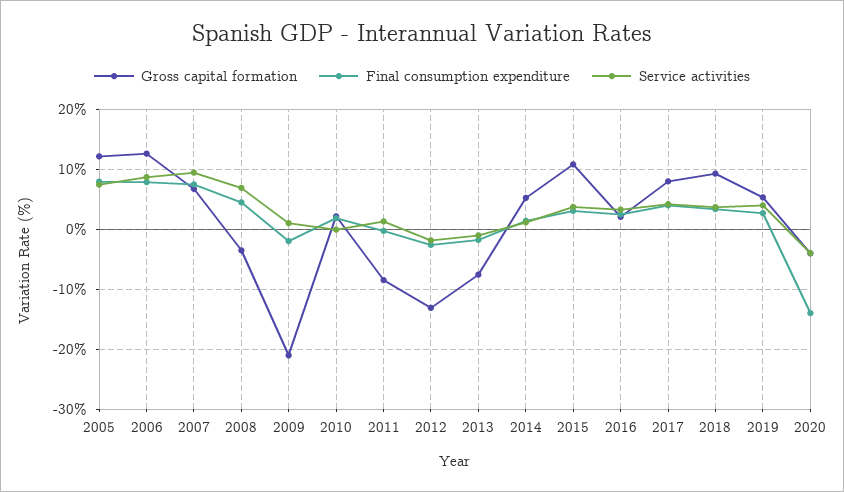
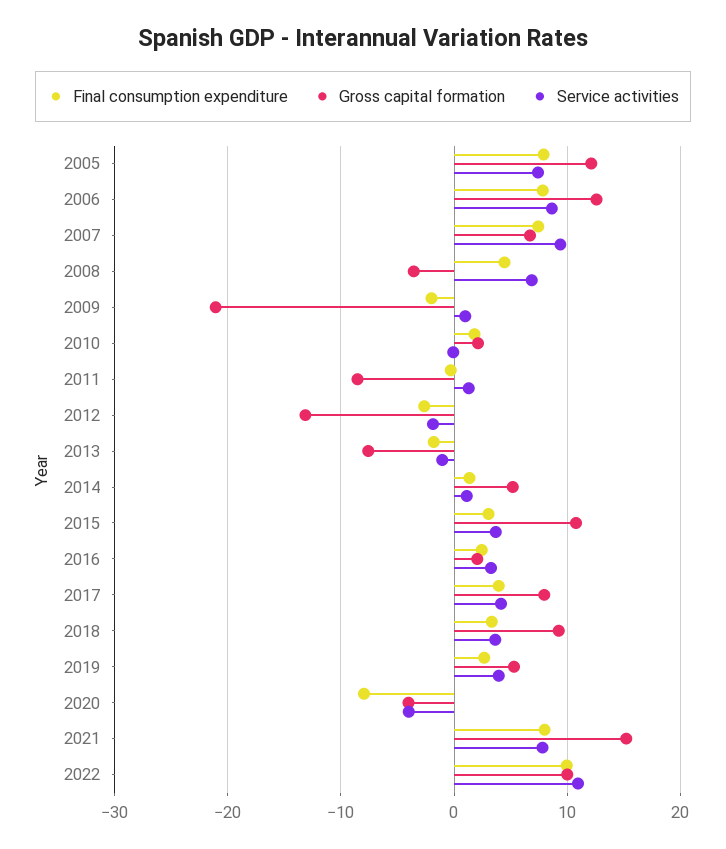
Final consumption expenditure, 2020: -14 -> -8
Final consumption expenditure, 2021: none -> 8
Gross capital formation, 2021: none -> 15
Service activities, 2021: none -> 8
Final consumption expenditure, 2022: none -> 10
Gross capital formation, 2022: none -> 10
Service activities, 2022: none -> 11

